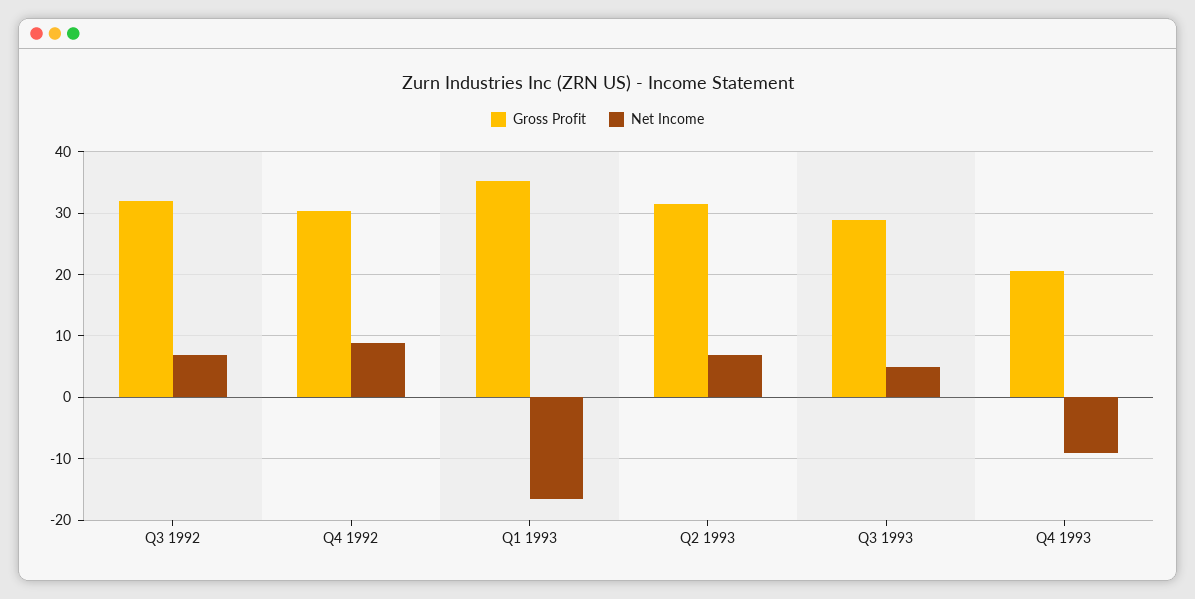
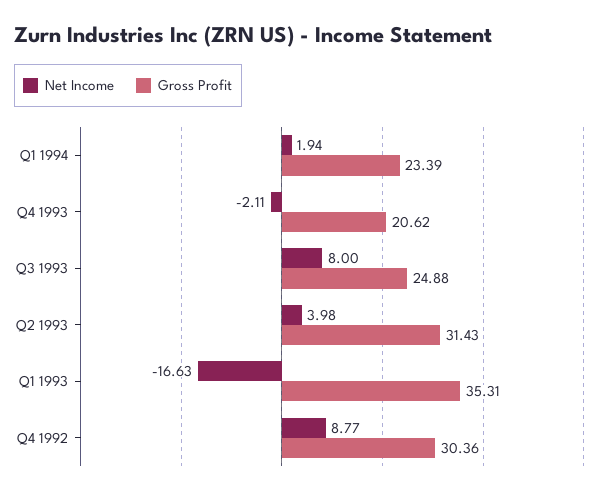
Gross Profit, Q3 1992: 32 -> none
Net Income, Q3 1992: 7 -> none
Net Income, Q2 1993: 7 -> 3.98
Gross Profit, Q3 1993: 29 -> 24.88
Net Income, Q3 1993: 5 -> 8
Net Income, Q4 1993: -9 -> -2.11
Net Income, Q1 1994: none -> 1.94
Gross Profit, Q1 1994: none -> 23.39

